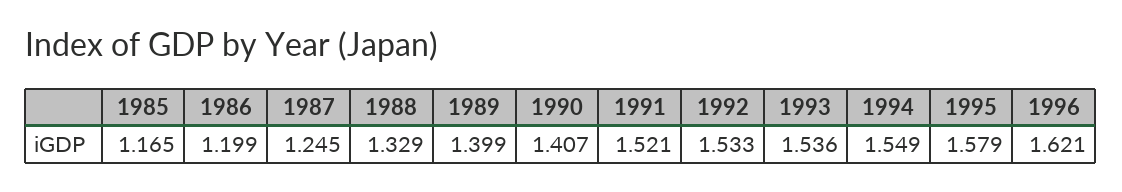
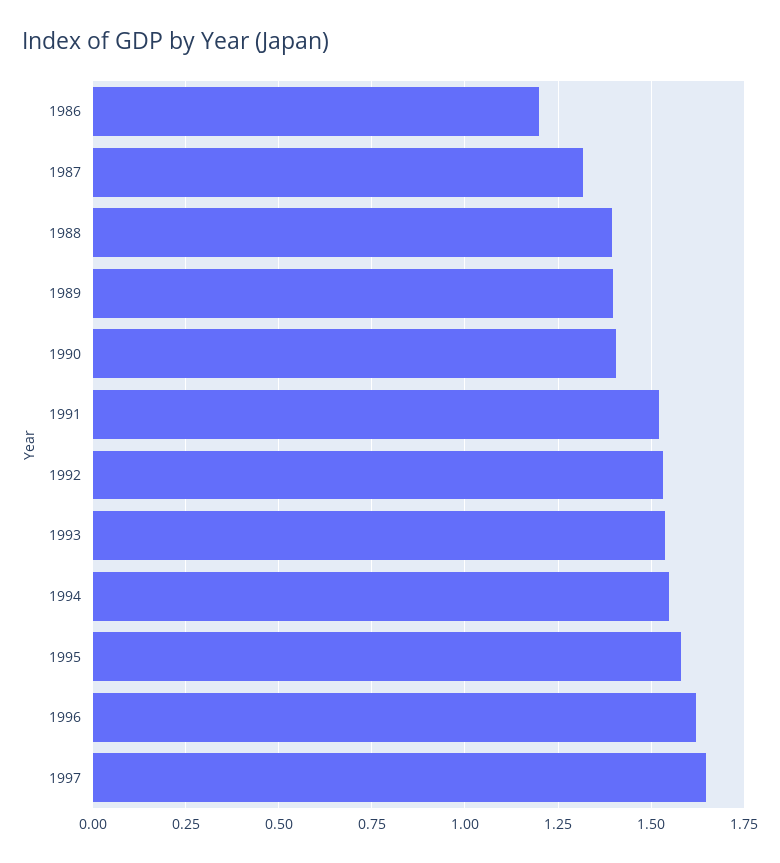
1985: 1.165 -> none
1987: 1.245 -> 1.325
1988: 1.329 -> 1.4
1997: none -> 1.65

